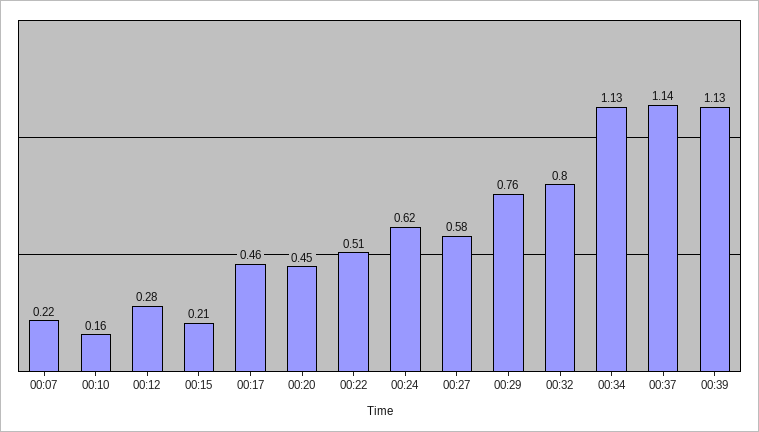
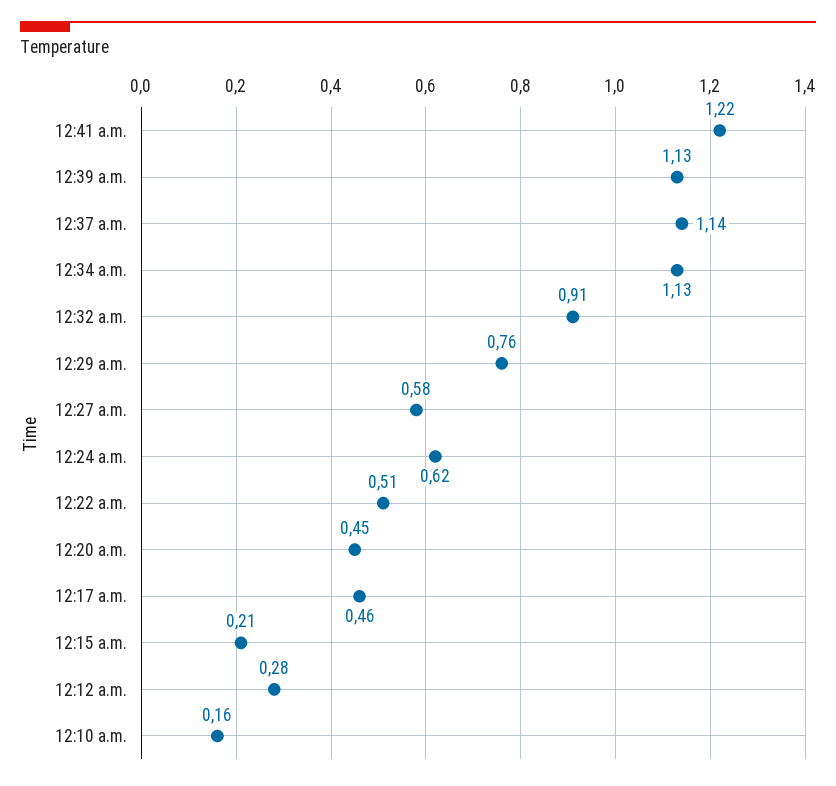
00:07: 0.22 -> none
00:32: 0.8 -> 0.91
12:41 a.m.: none -> 1.22

